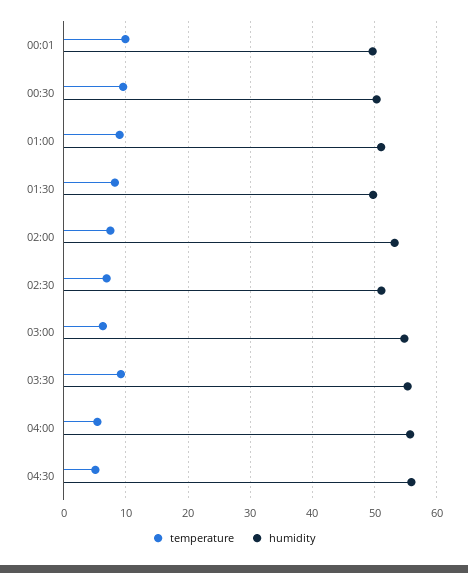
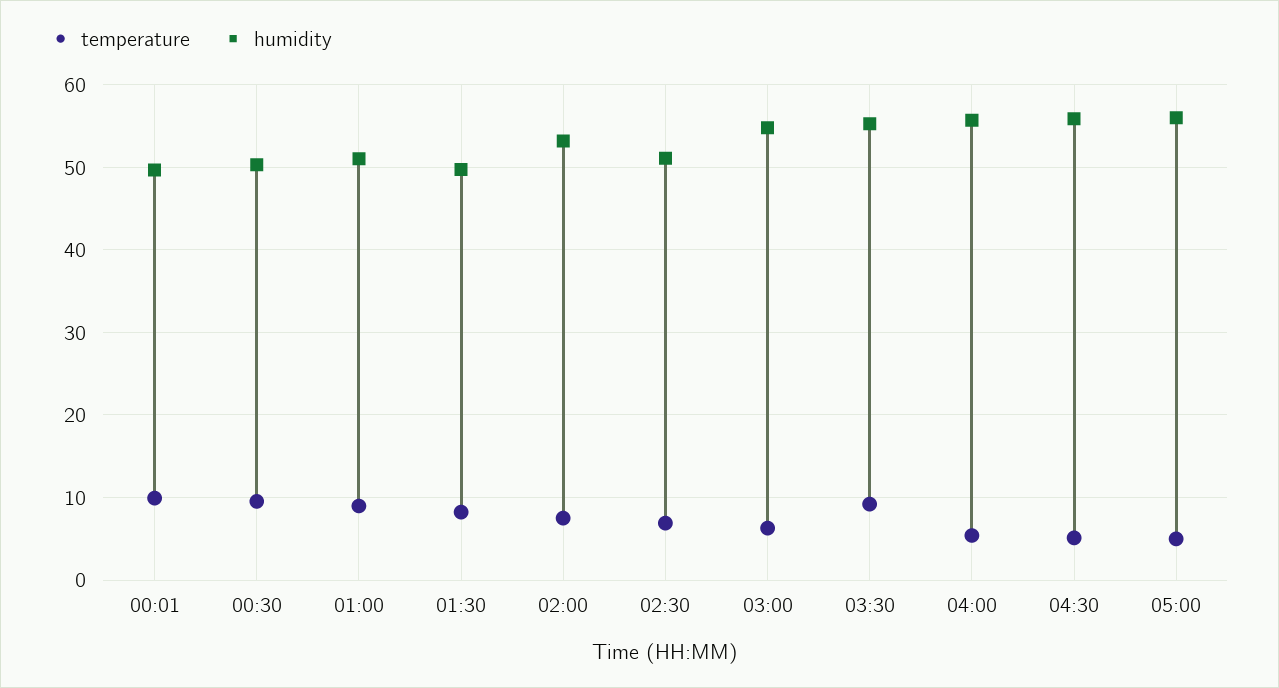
temperature, 05:00: none -> 5
humidity, 05:00: none -> 56

